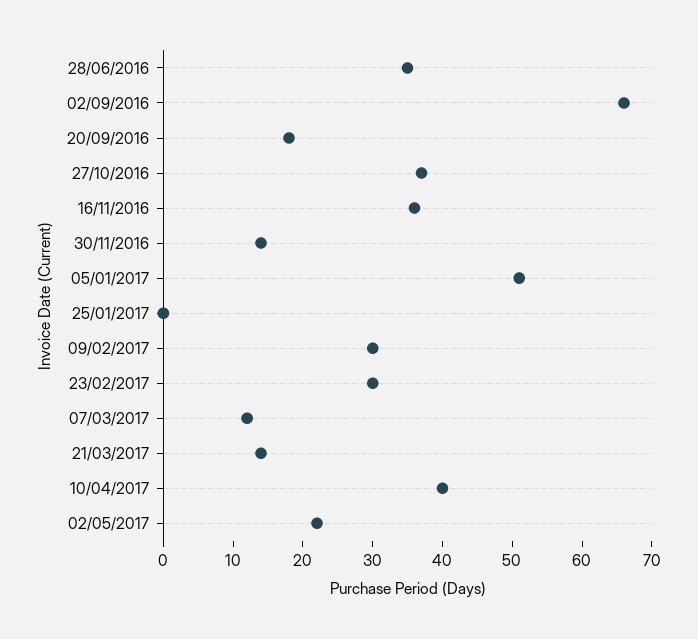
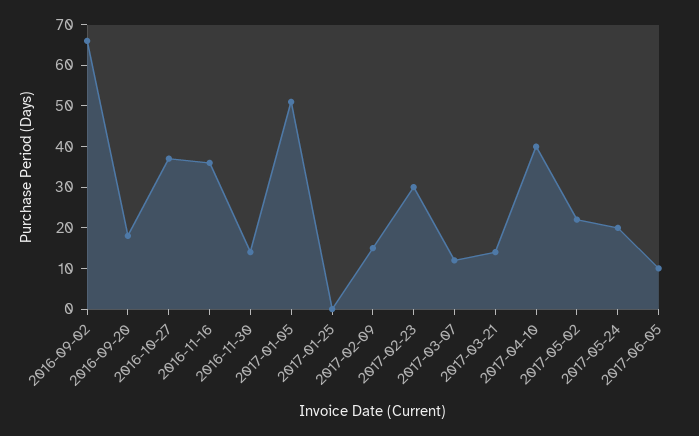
28/06/2016: 35 -> none
09/02/2017: 30 -> 15
2017-05-24: none -> 20
2017-06-05: none -> 10

